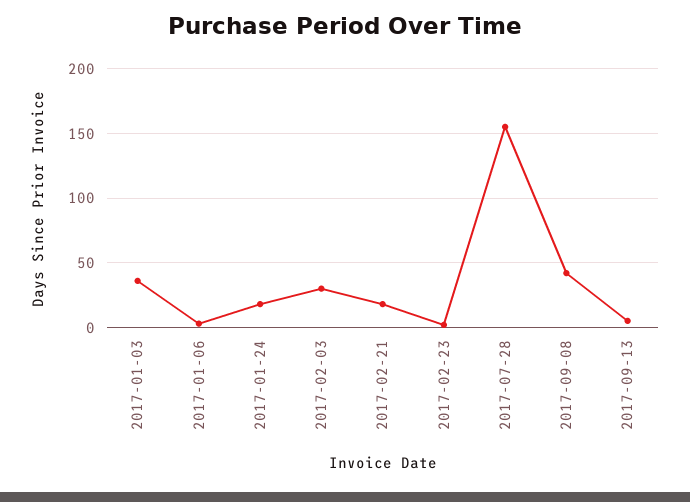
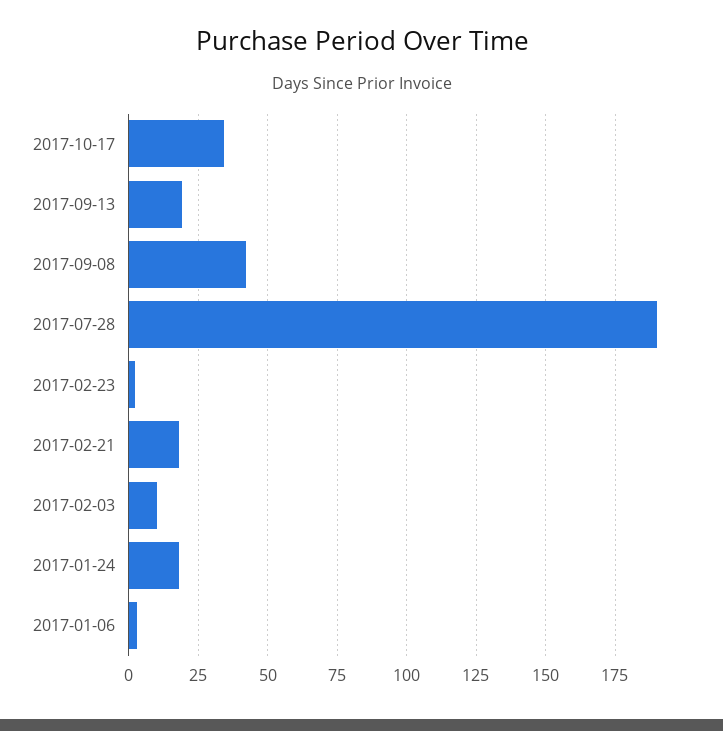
2017-01-03: 35 -> none
2017-02-03: 30 -> 10
2017-07-28: 155 -> 190
2017-09-13: 5 -> 20
2017-10-17: none -> 35

